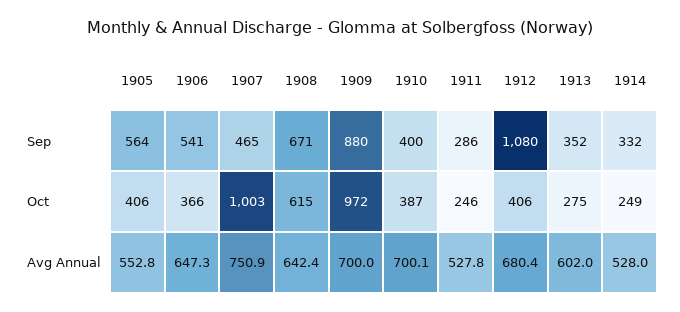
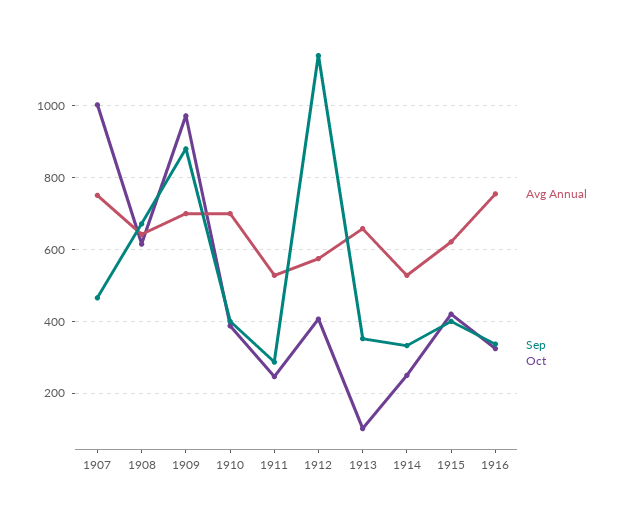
Sep, 1905: 564 -> none
Sep, 1906: 541 -> none
Sep, 1912: 1080 -> 1140
Oct, 1905: 406 -> none
Oct, 1906: 366 -> none
Oct, 1913: 275 -> 100
Avg Annual, 1905: 552.8 -> none
Avg Annual, 1906: 647.3 -> none
Avg Annual, 1912: 680.4 -> 580
Avg Annual, 1913: 602 -> 660
Avg Annual, 1915: none -> 620
Sep, 1915: none -> 400
Oct, 1915: none -> 420
Avg Annual, 1916: none -> 760
Sep, 1916: none -> 340
Oct, 1916: none -> 320

